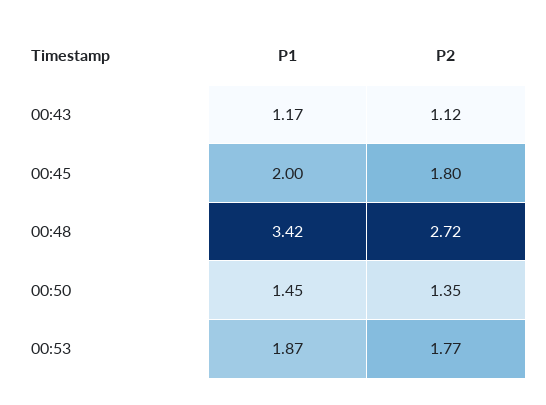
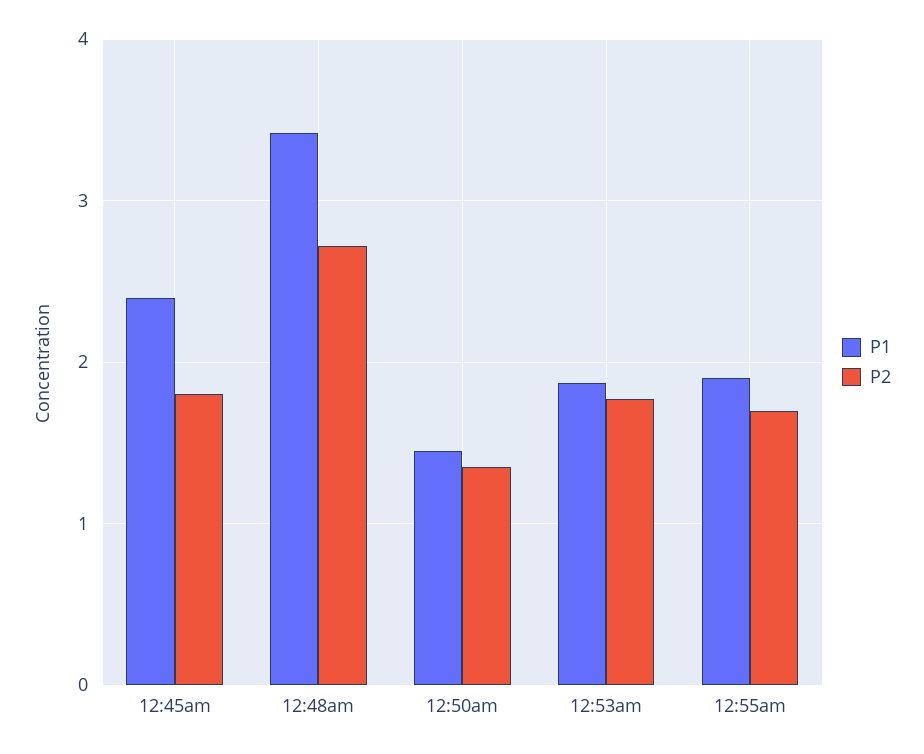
P1, 00:43: 1.17 -> none
P2, 00:43: 1.12 -> none
P1, 00:45: 2 -> 2.4
P1, 12:55am: none -> 1.9
P2, 12:55am: none -> 1.7

